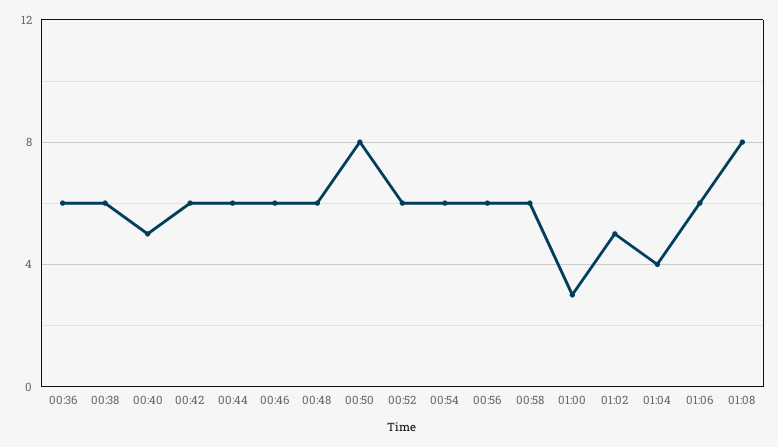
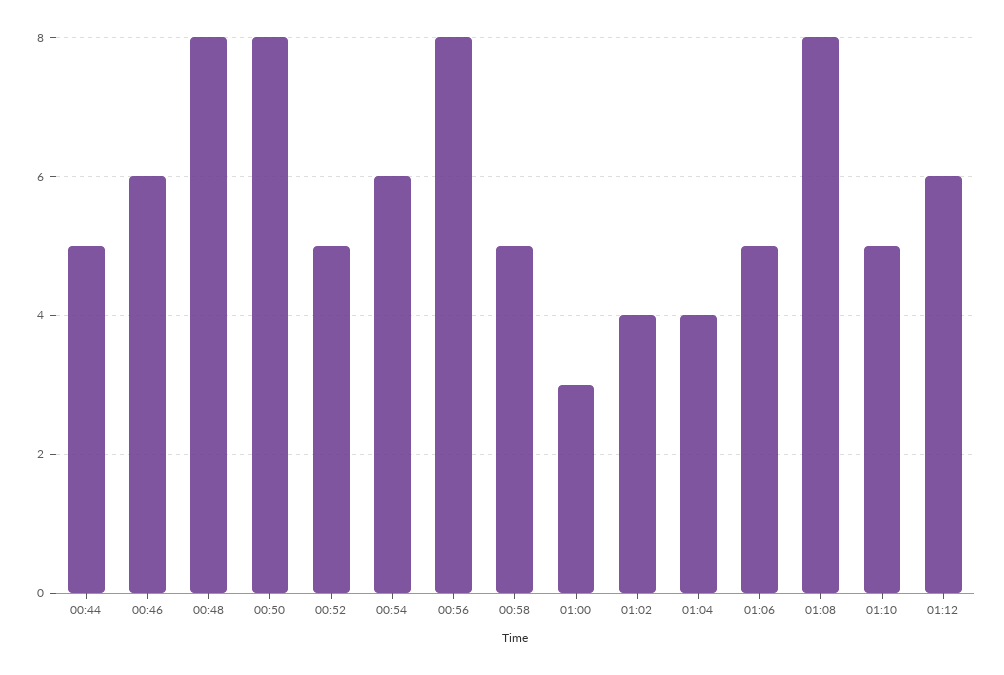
00:36: 6 -> none
00:38: 6 -> none
00:40: 5 -> none
00:42: 6 -> none
00:44: 6 -> 5
00:48: 6 -> 8
00:52: 6 -> 5
00:56: 6 -> 8
00:58: 6 -> 5
01:02: 5 -> 4
01:06: 6 -> 5
01:10: none -> 5
01:12: none -> 6

